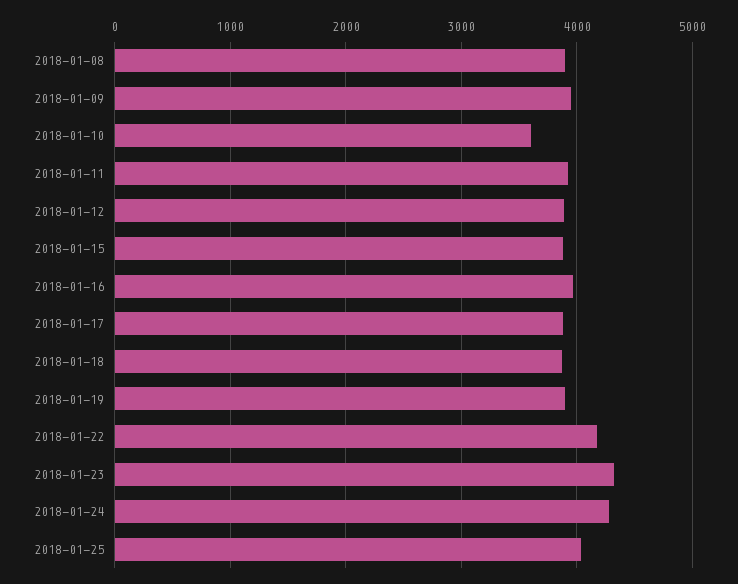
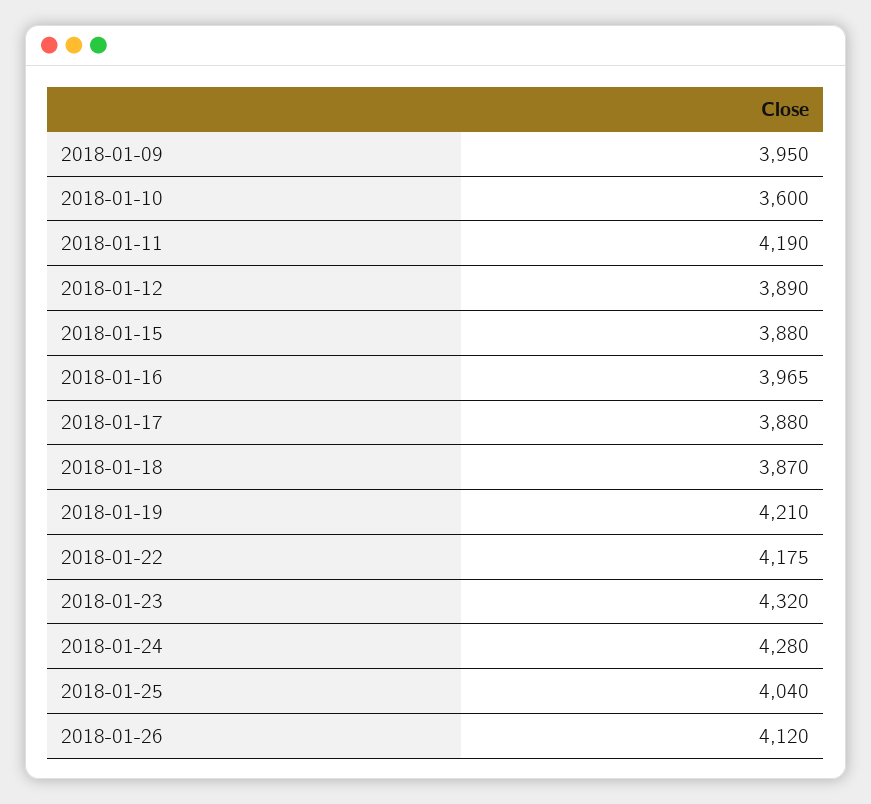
2018-01-08: 3900 -> none
2018-01-11: 3900 -> 4190
2018-01-19: 3900 -> 4210
2018-01-26: none -> 4120

